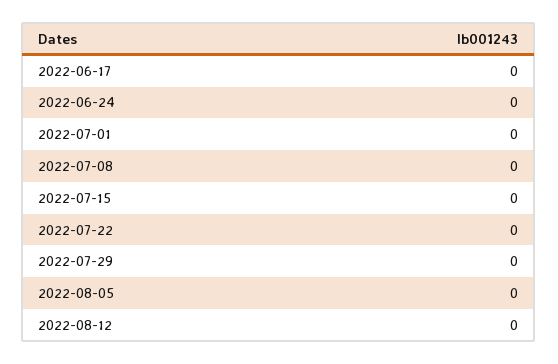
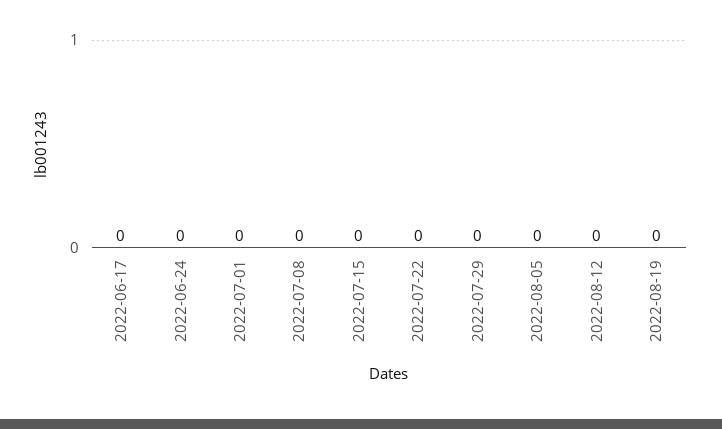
2022-08-19: none -> 0

